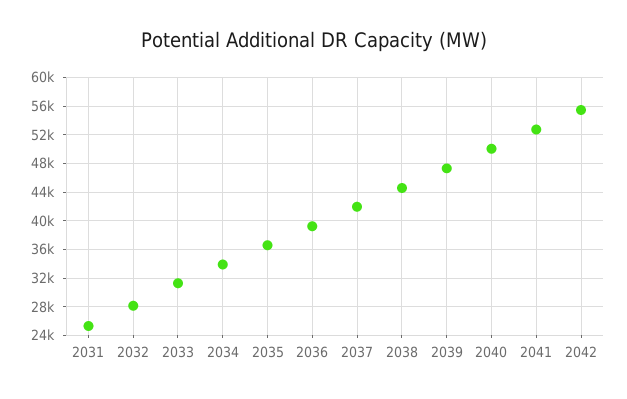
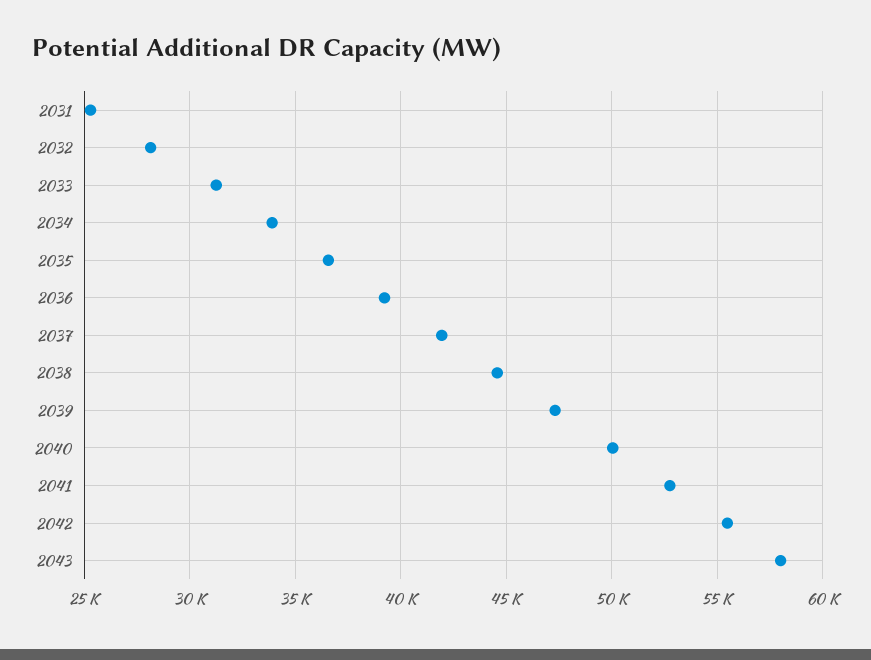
2043: none -> 58000

